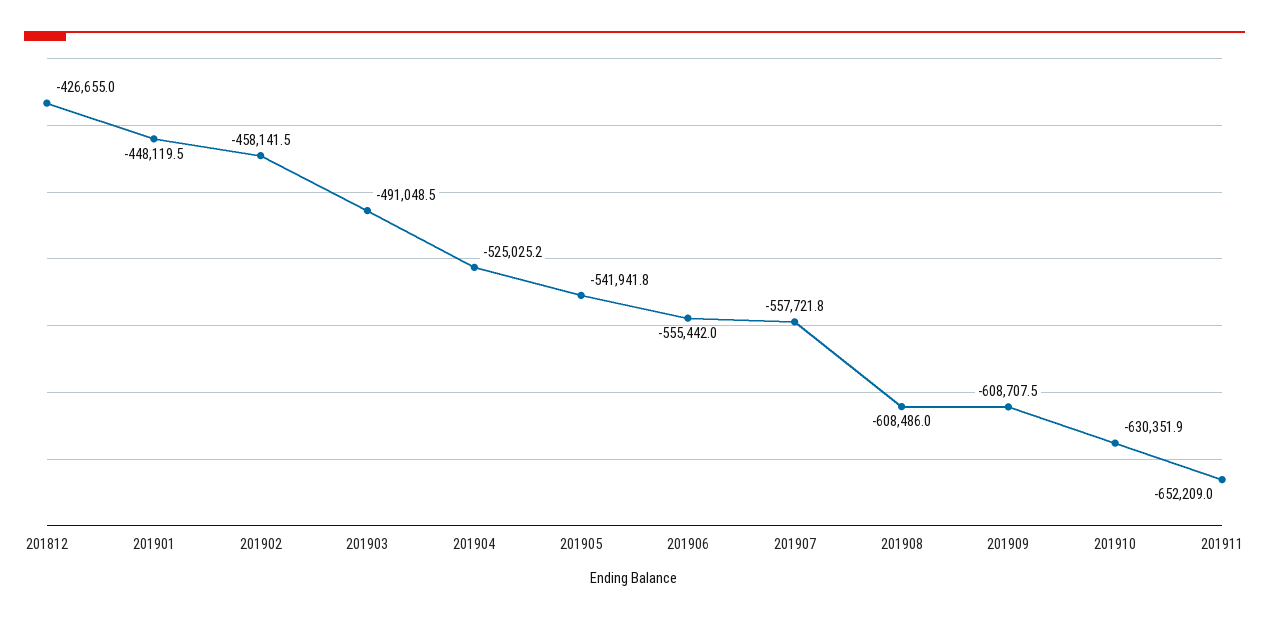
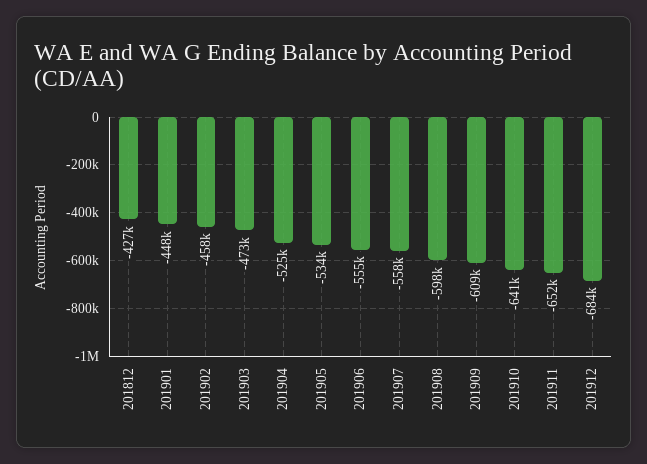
201903: -491048.5 -> -473000
201905: -541941.8 -> -534000
201908: -608486 -> -598000
201910: -630351.9 -> -641000
201912: none -> -684000

